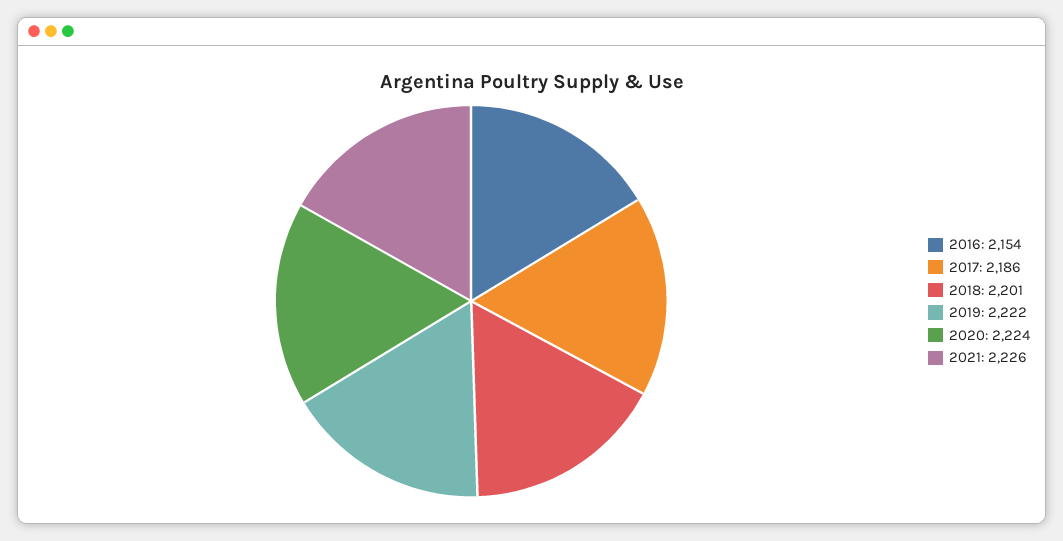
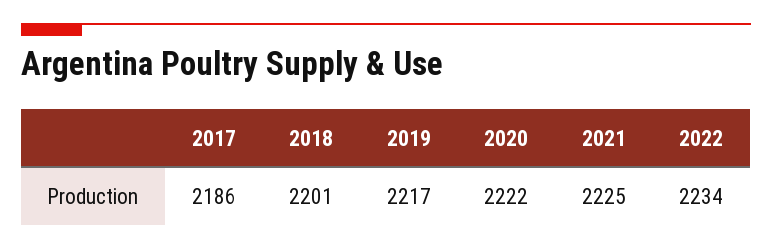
2016: 2154 -> none
2019: 2222 -> 2217
2020: 2224 -> 2222
2021: 2226 -> 2225
2022: none -> 2234

